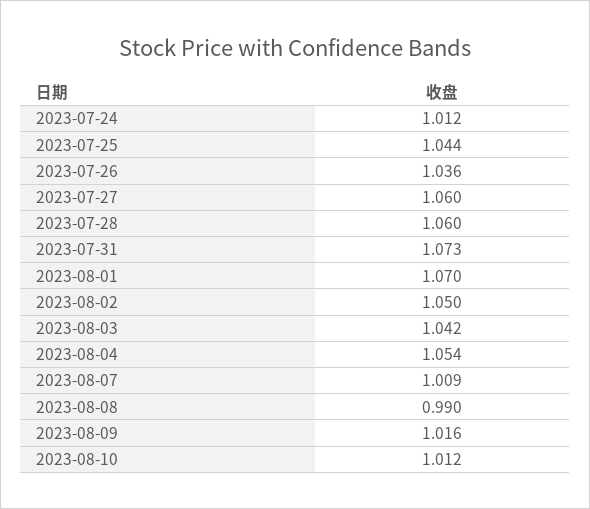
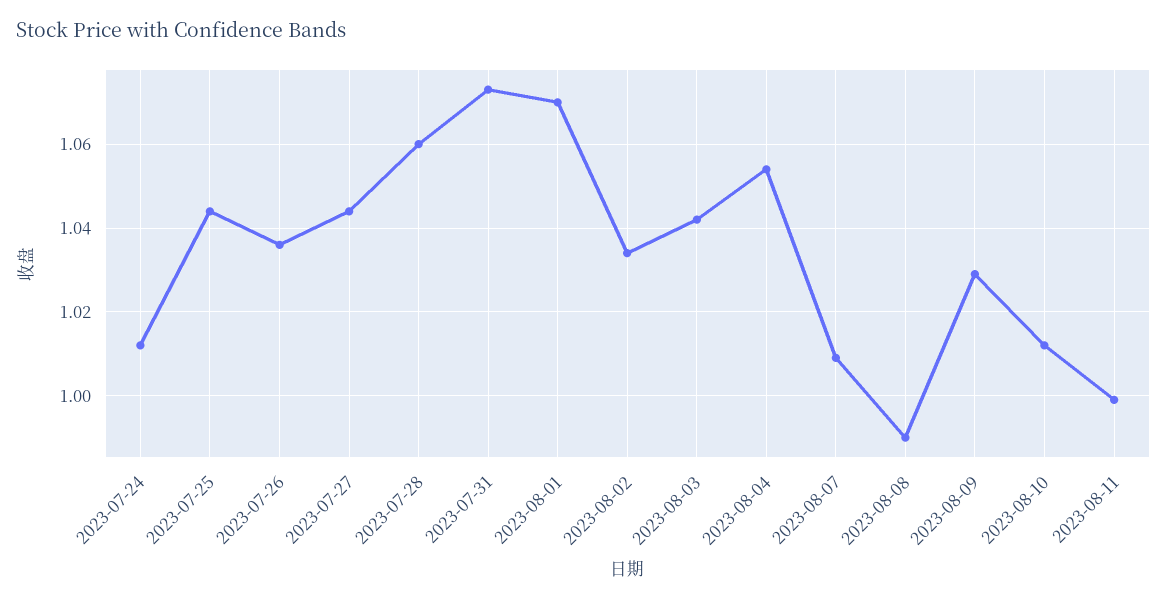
2023-07-27: 1.06 -> 1.045
2023-08-02: 1.05 -> 1.035
2023-08-09: 1.016 -> 1.03
2023-08-11: none -> 1

